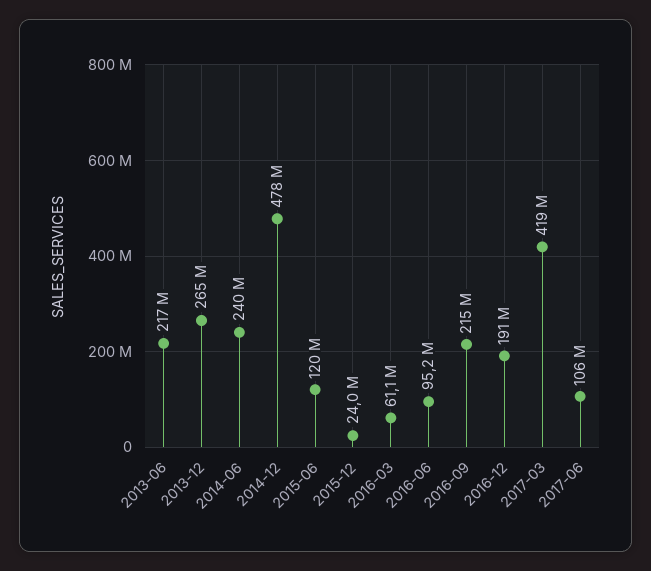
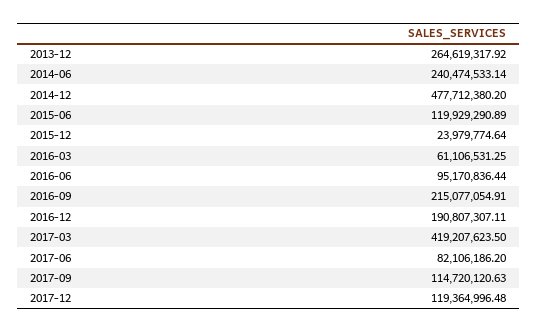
2013-06: 217000000 -> none
2017-06: 106000000 -> 82106186.2
2017-09: none -> 114720120.63
2017-12: none -> 119364996.48

